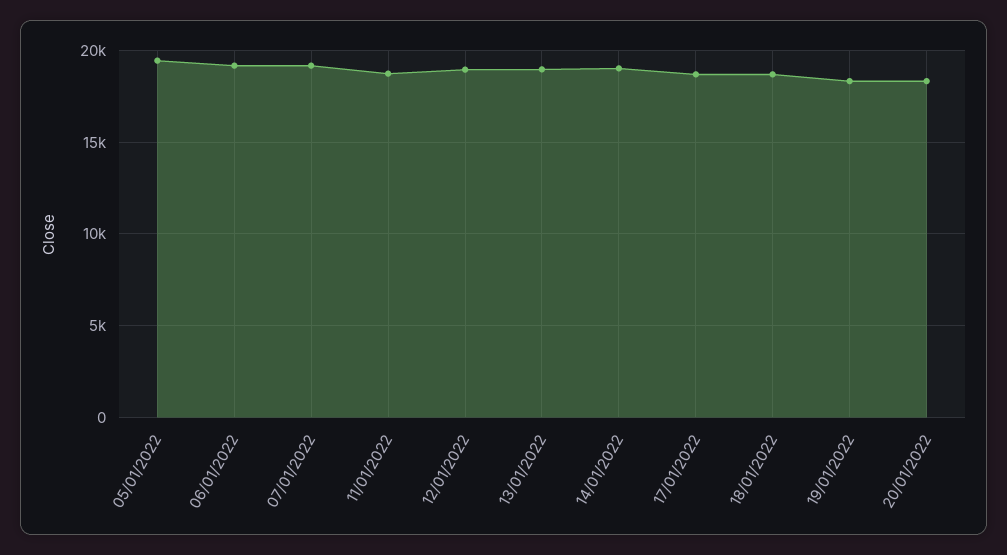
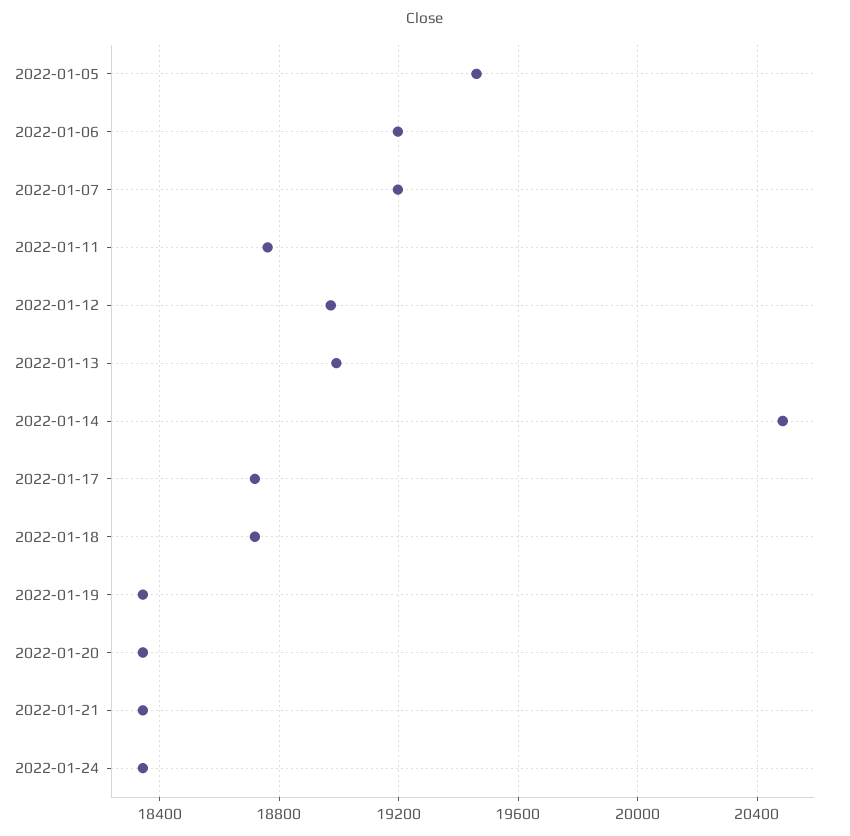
14/01/2022: 19000 -> 20500
2022-01-21: none -> 18350
2022-01-24: none -> 18350

